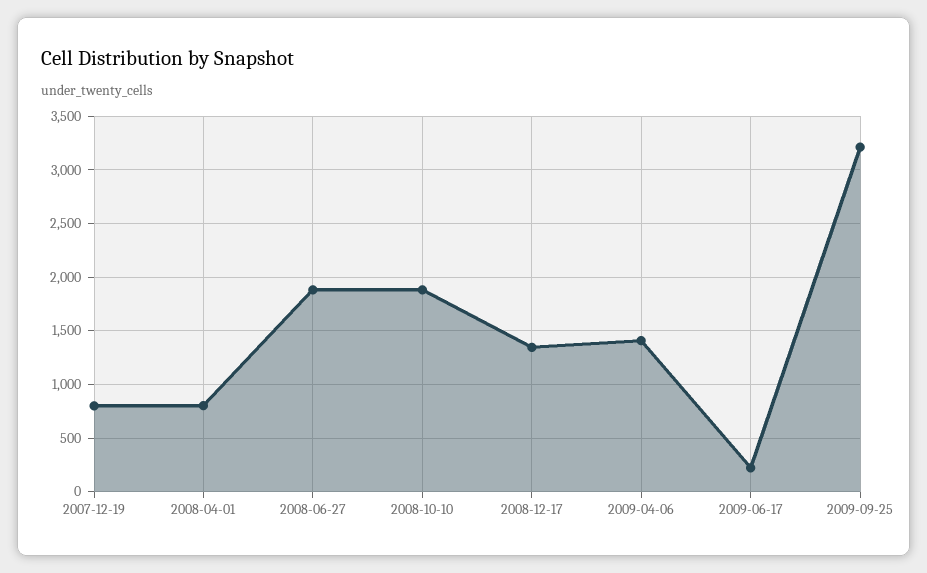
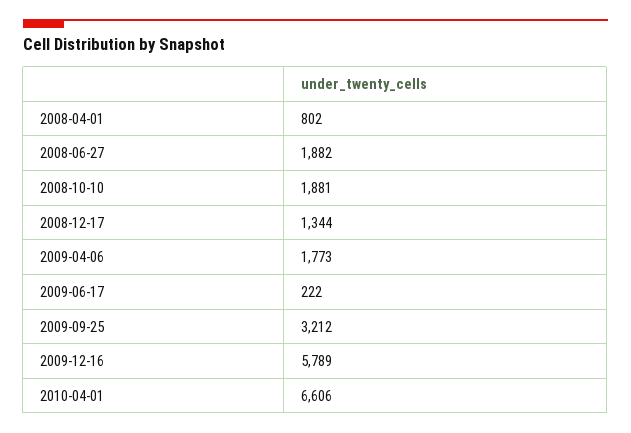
2007-12-19: 800 -> none
2009-04-06: 1400 -> 1773
2009-12-16: none -> 5789
2010-04-01: none -> 6606

